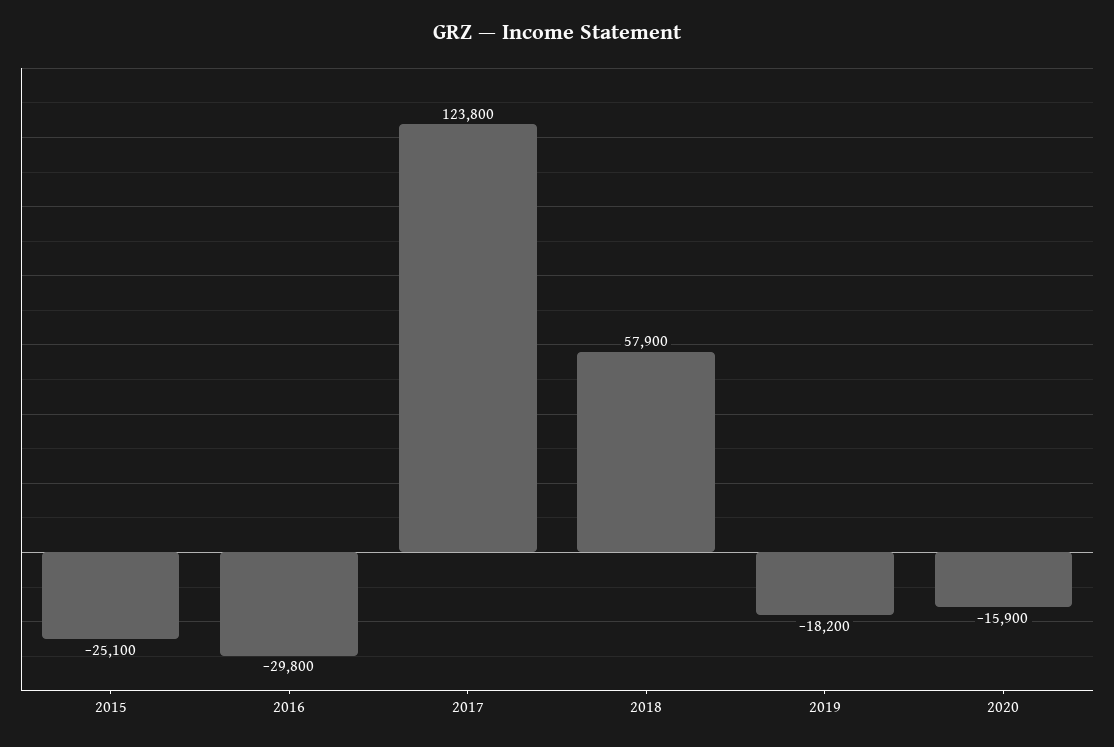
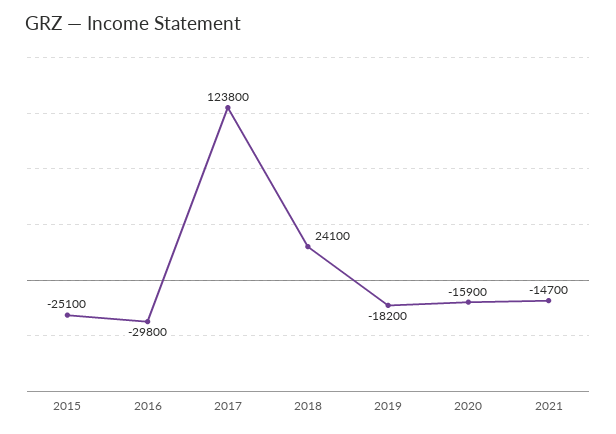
2018: 57900 -> 24100
2021: none -> -14700

